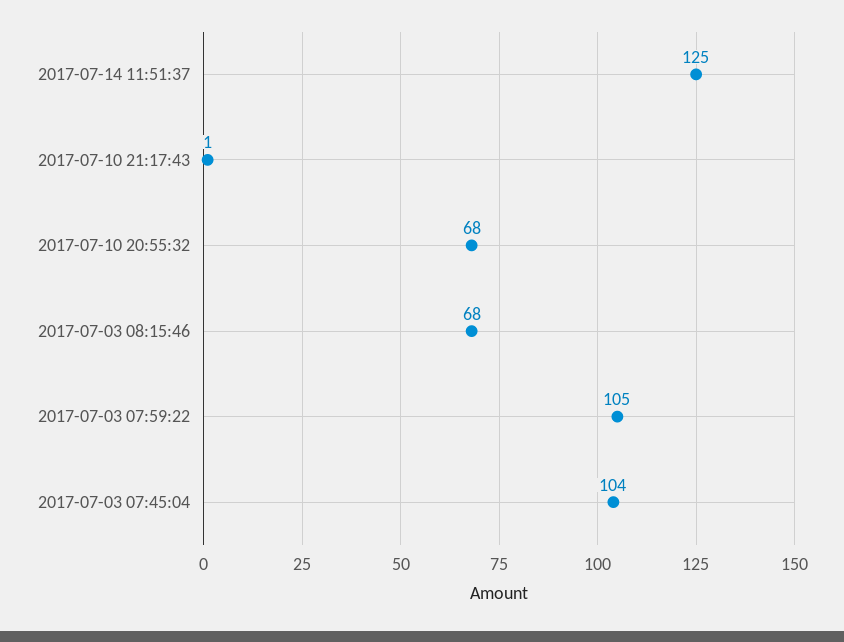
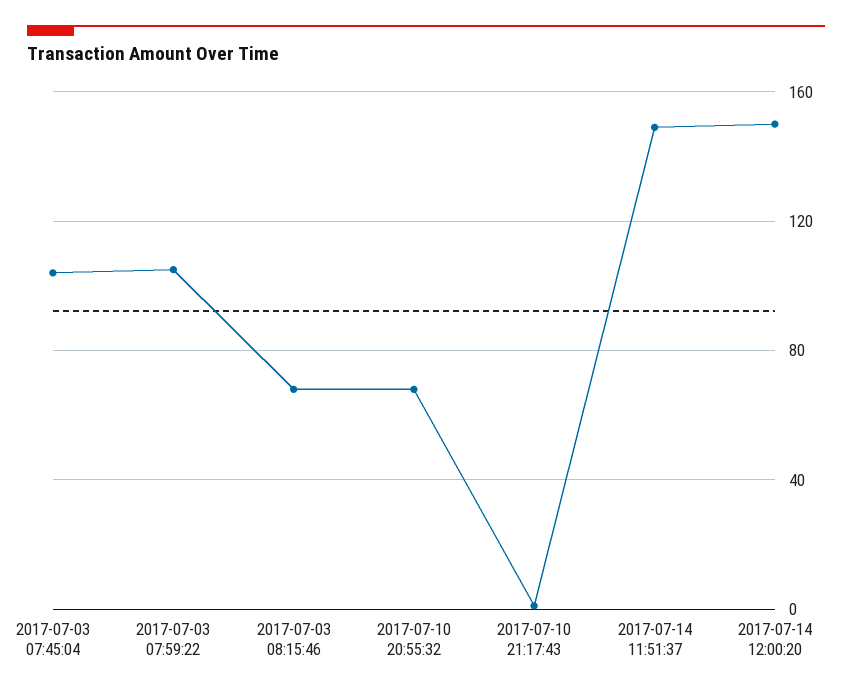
2017-07-14 11:51:37: 125 -> 150
2017-07-14 12:00:20: none -> 150

